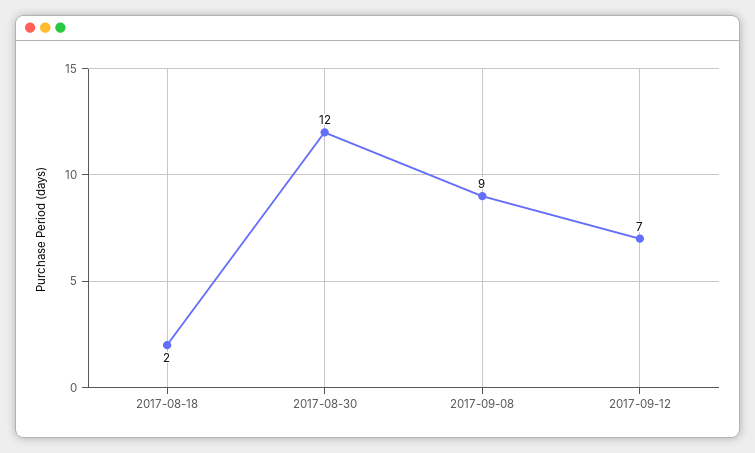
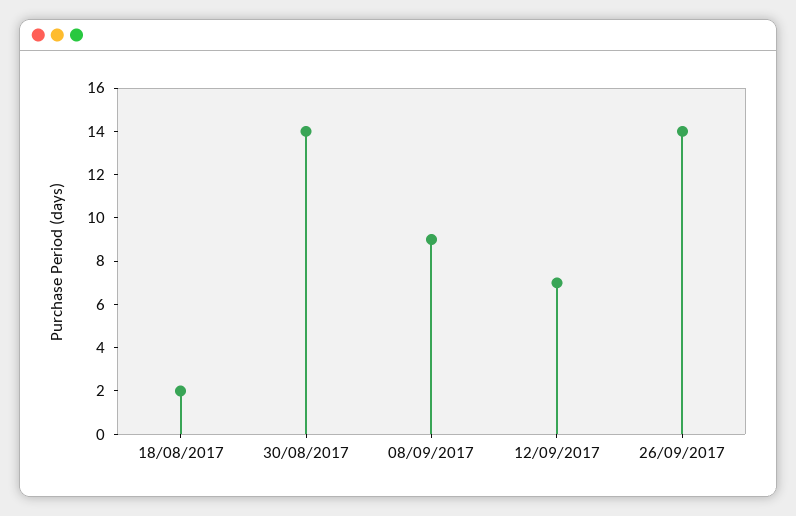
2017-08-30: 12 -> 14
26/09/2017: none -> 14

